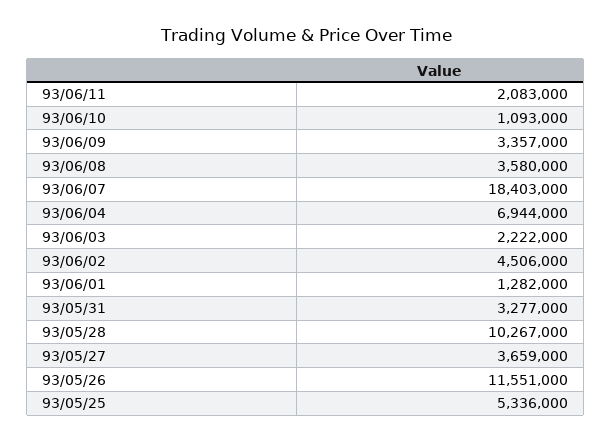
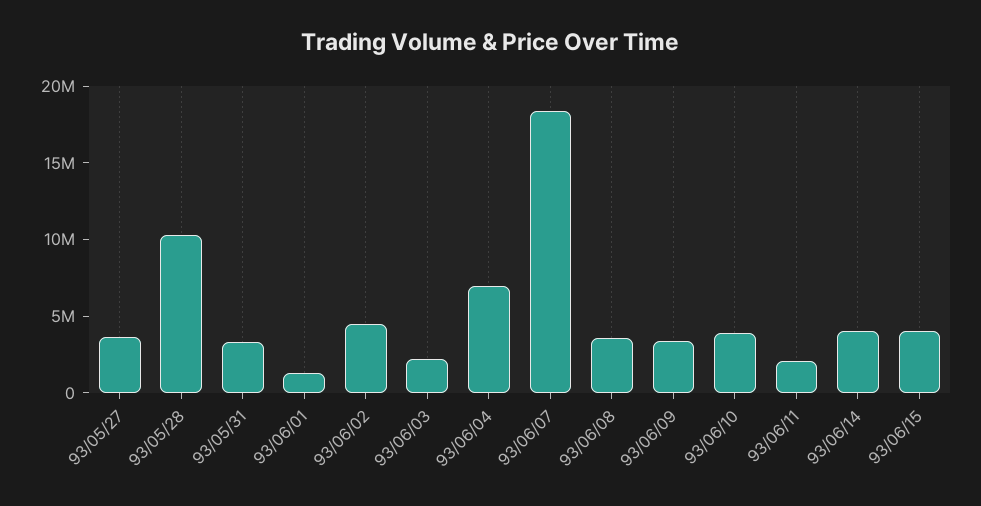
93/06/10: 1093000 -> 4000000
93/05/26: 11551000 -> none
93/05/25: 5336000 -> none
93/06/14: none -> 4000000
93/06/15: none -> 4000000

